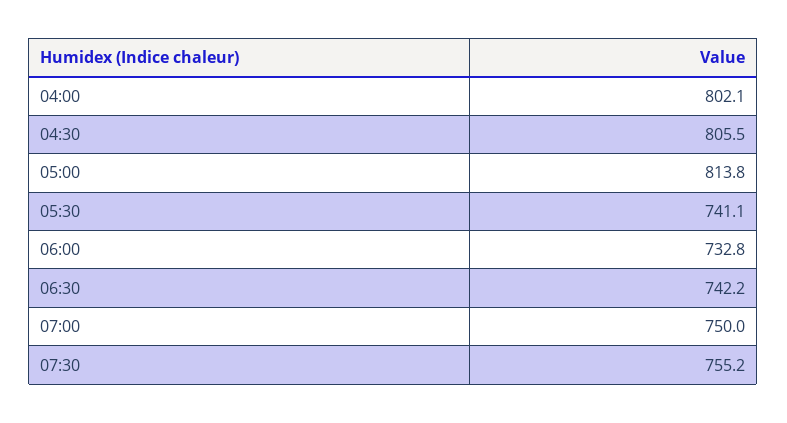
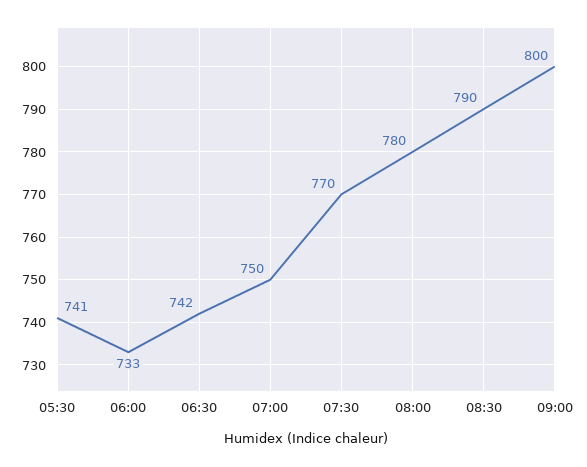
04:00: 802.1 -> none
04:30: 805.5 -> none
05:00: 813.8 -> none
07:30: 755.2 -> 770
08:00: none -> 780
08:30: none -> 790
09:00: none -> 800

